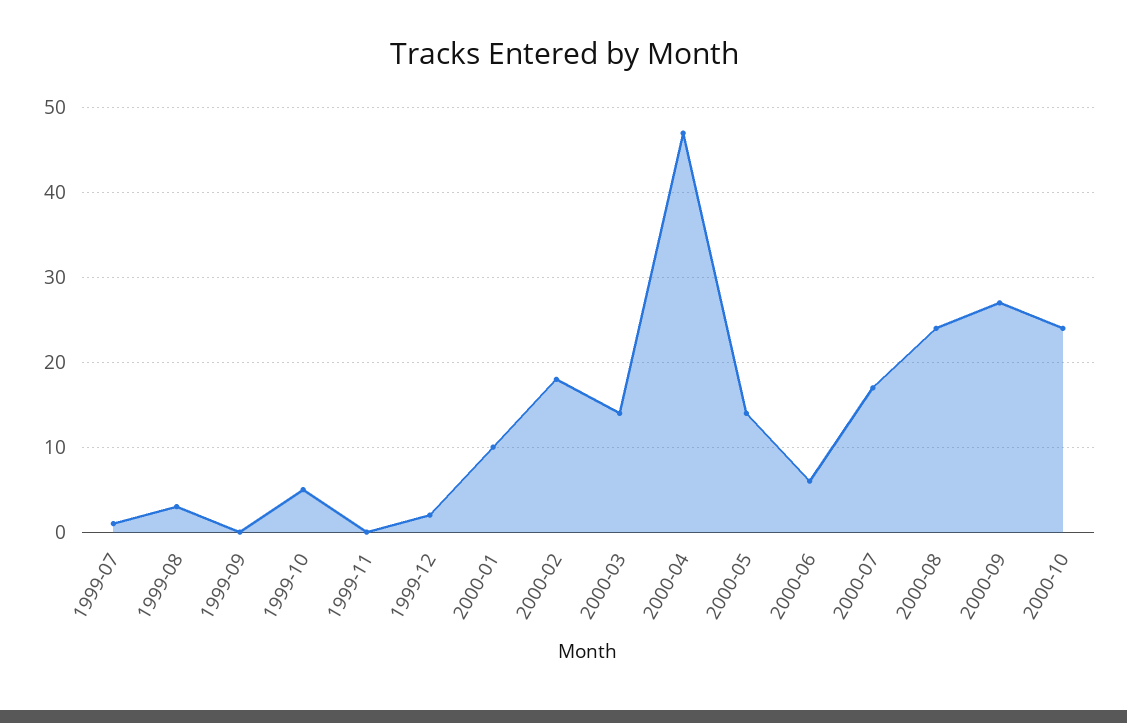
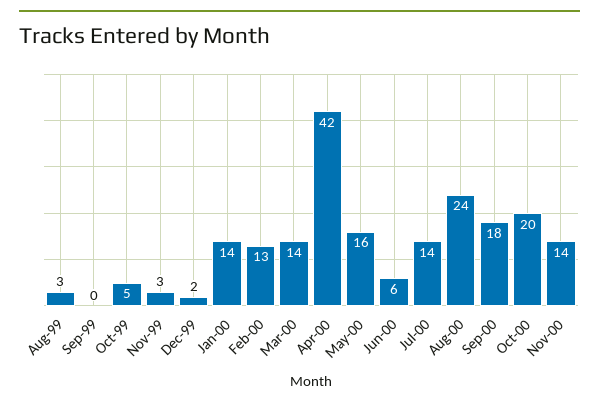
1999-07: 1 -> none
1999-11: 0 -> 3
2000-01: 10 -> 14
2000-02: 18 -> 13
2000-04: 47 -> 42
2000-05: 14 -> 16
2000-07: 17 -> 14
2000-09: 27 -> 18
2000-10: 24 -> 20
Nov-00: none -> 14

